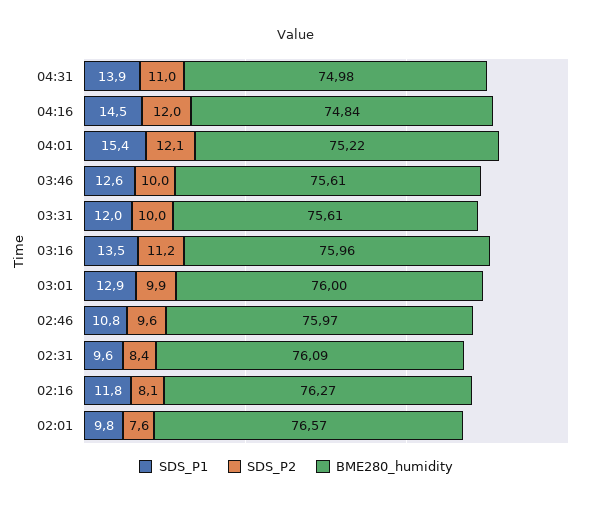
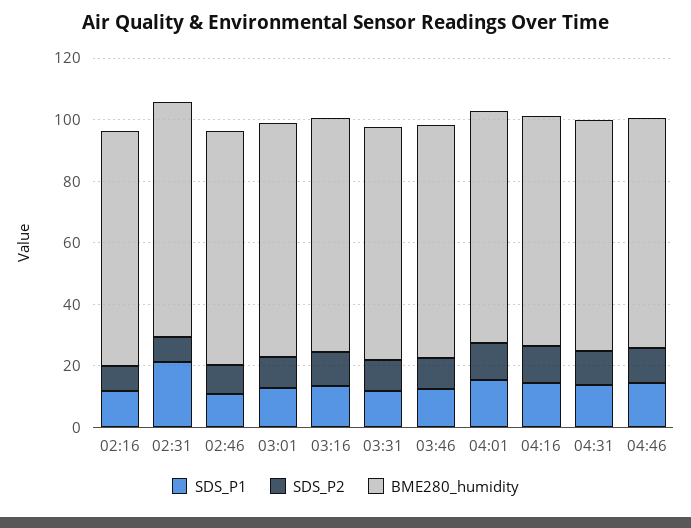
SDS_P1, 02:31: 9.6 -> 20
SDS_P1, 02:01: 9.8 -> none
SDS_P2, 02:01: 7.6 -> none
BME280_humidity, 02:01: 76.57 -> none
SDS_P1, 04:46: none -> 15
SDS_P2, 04:46: none -> 10
BME280_humidity, 04:46: none -> 75

